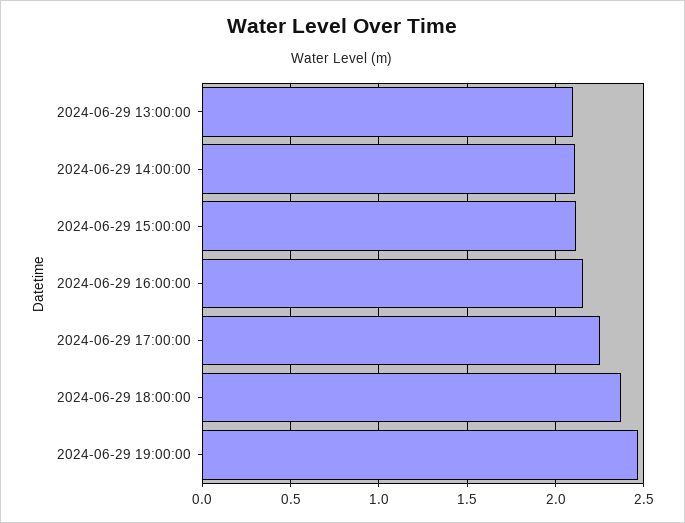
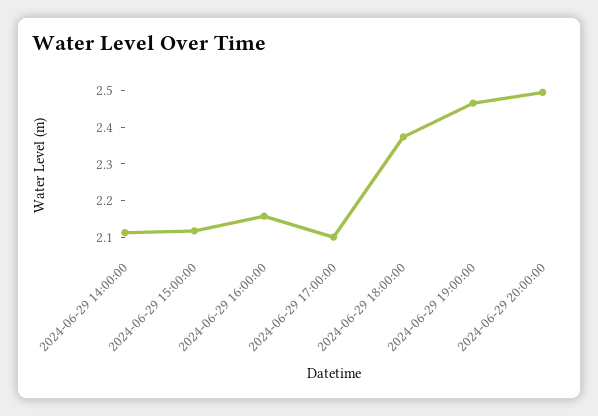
2024-06-29 13:00:00: 2.1 -> none
2024-06-29 17:00:00: 2.25 -> 2.1
2024-06-29 20:00:00: none -> 2.5

